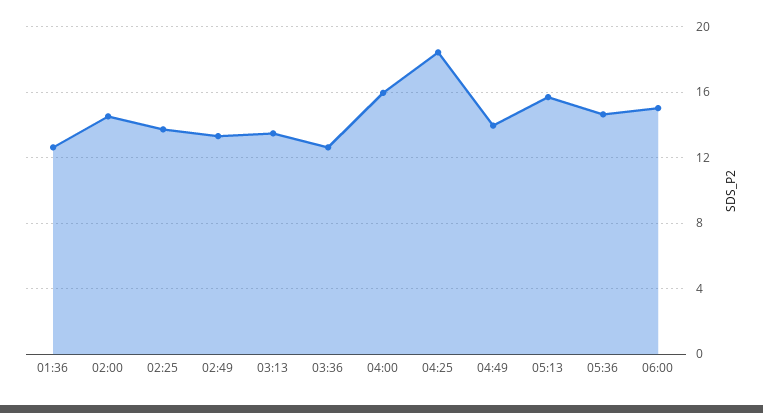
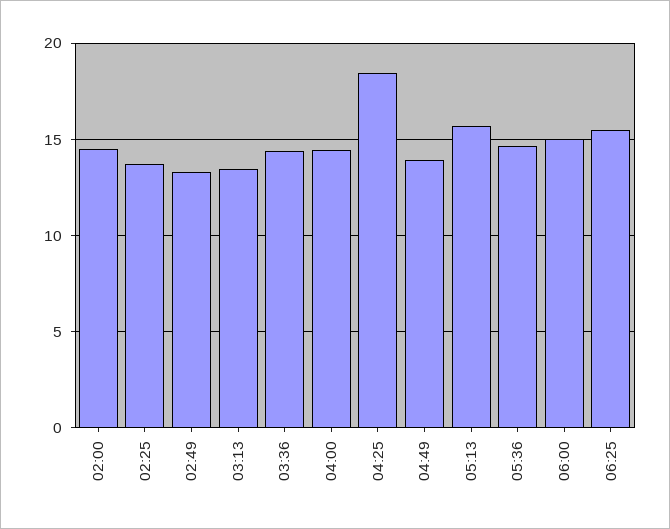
01:36: 12.5 -> none
03:36: 12.5 -> 14.5
04:00: 16 -> 14.5
06:25: none -> 15.5

